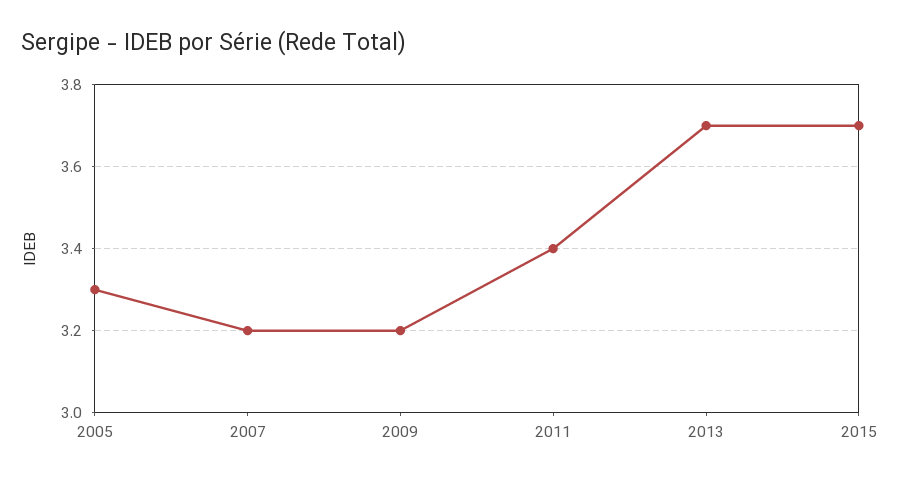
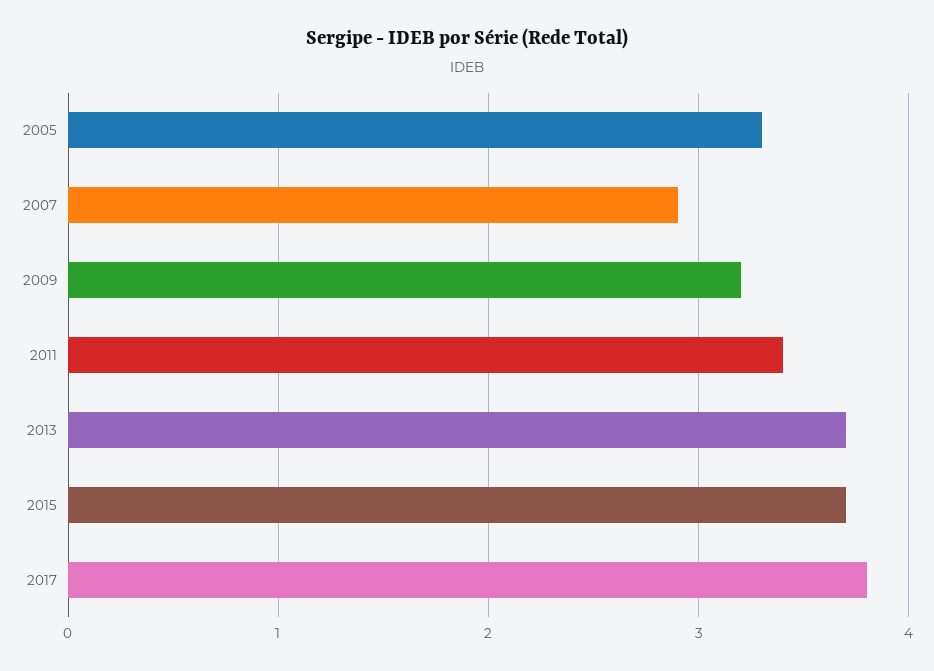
2007: 3.2 -> 2.9
2017: none -> 3.8

